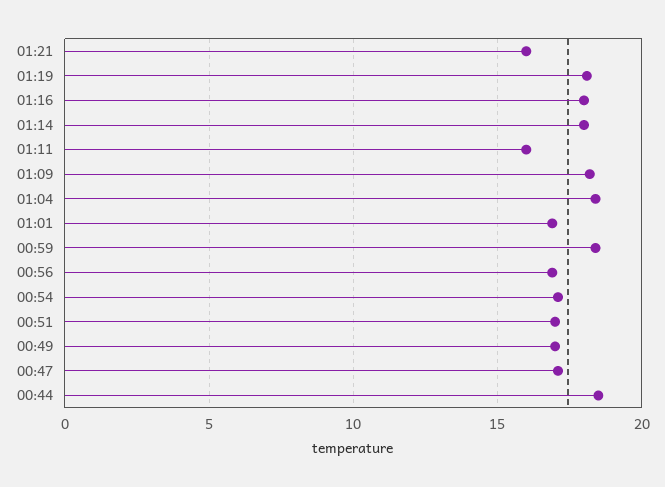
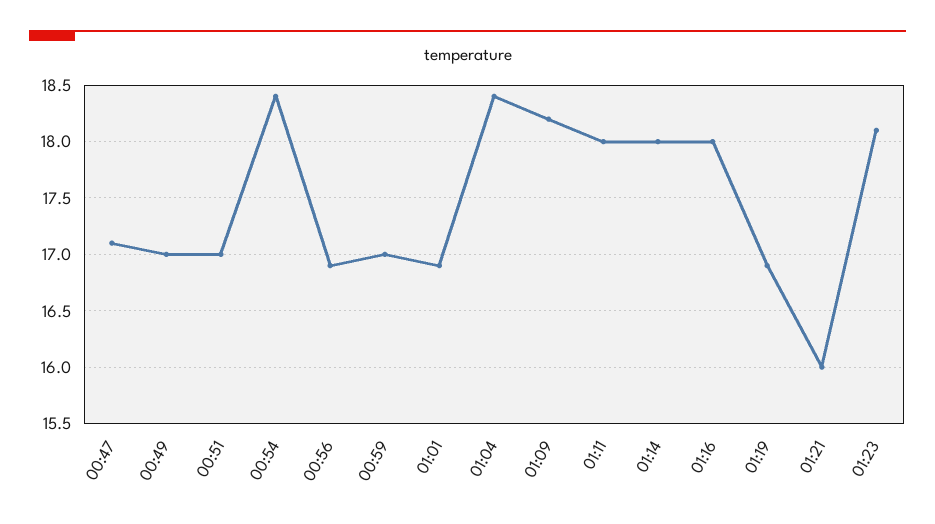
01:19: 18 -> 16.9
01:11: 16 -> 18
00:59: 18.5 -> 17
00:54: 17 -> 18.4
00:44: 18.5 -> none
01:23: none -> 18.1

